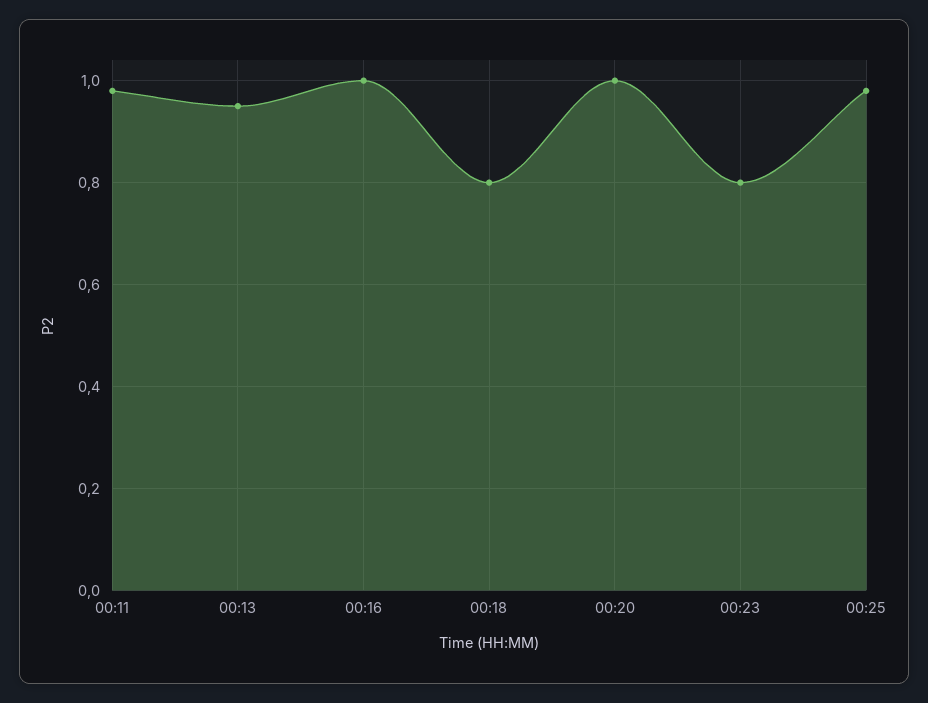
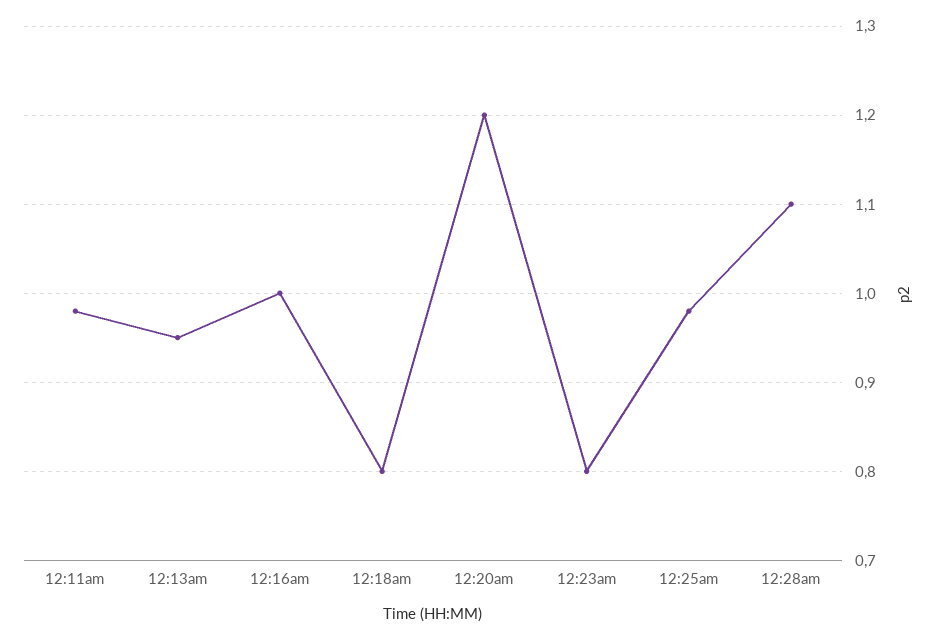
00:20: 1 -> 1.2
12:28am: none -> 1.1

